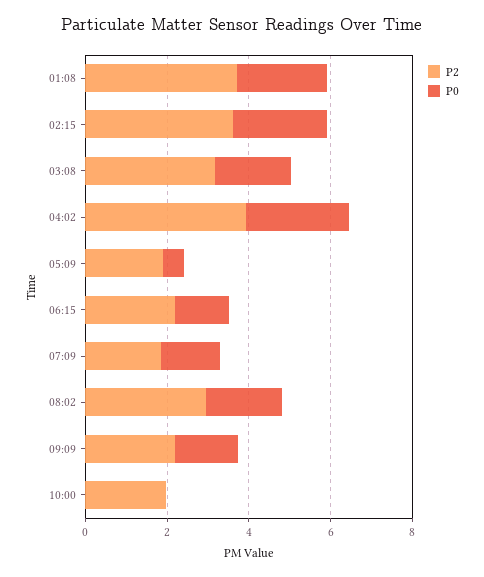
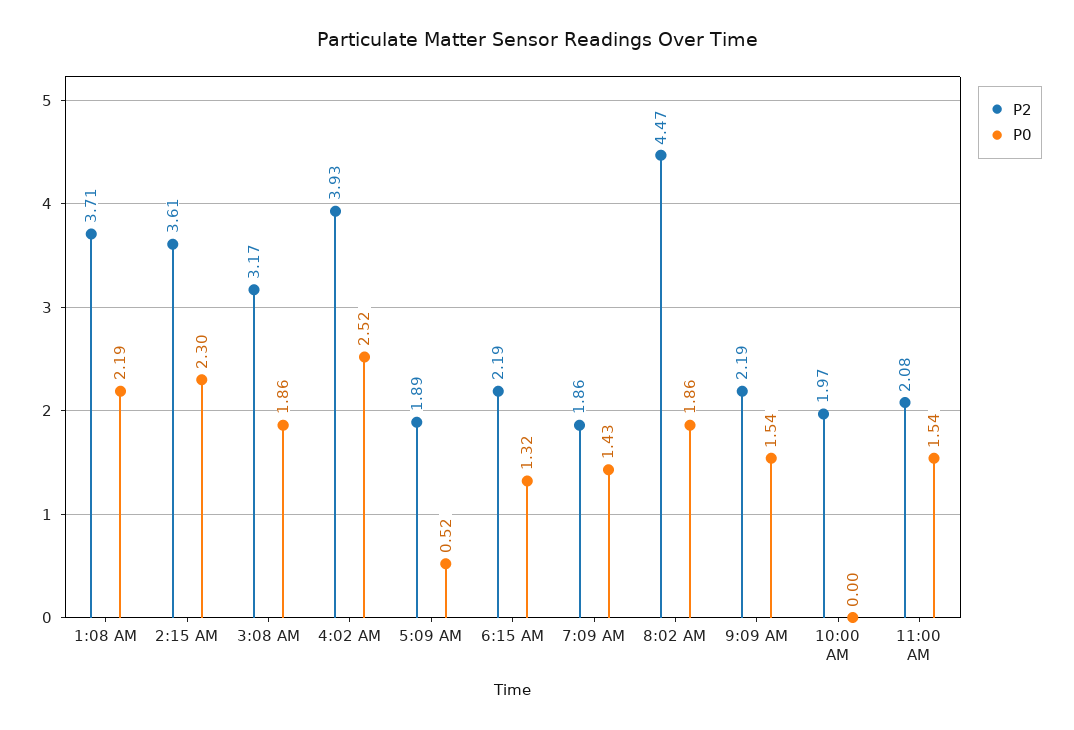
P2, 08:02: 3 -> 4.47
P2, 11:00 AM: none -> 2.08
P0, 11:00 AM: none -> 1.54

